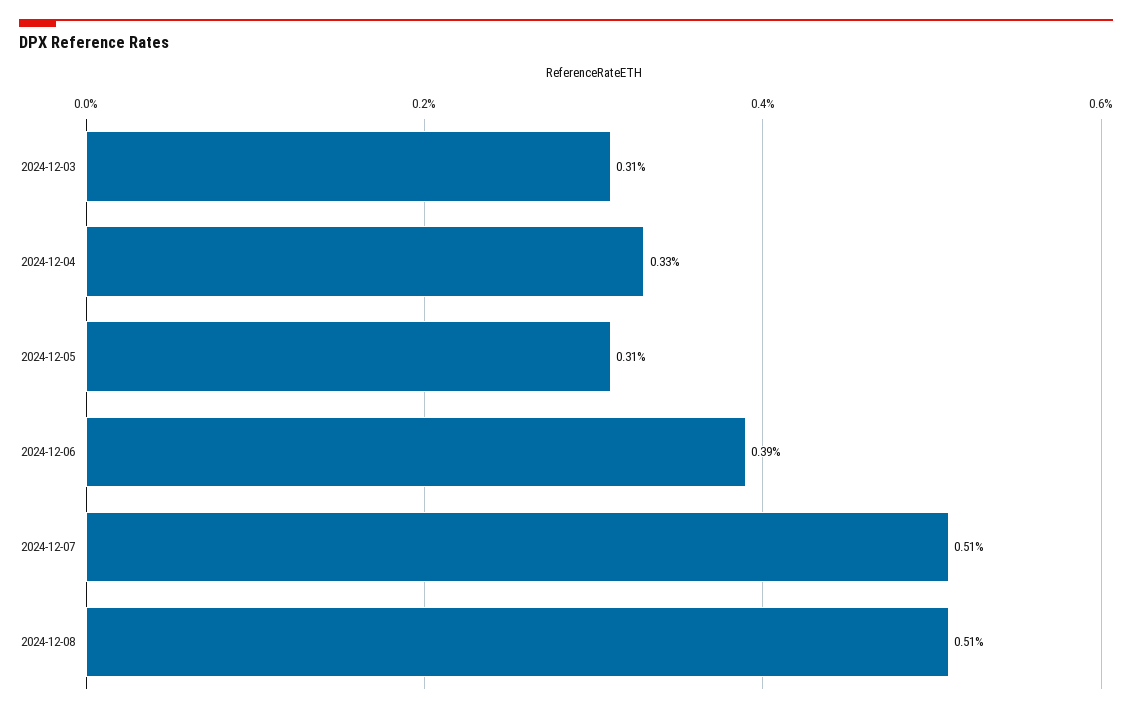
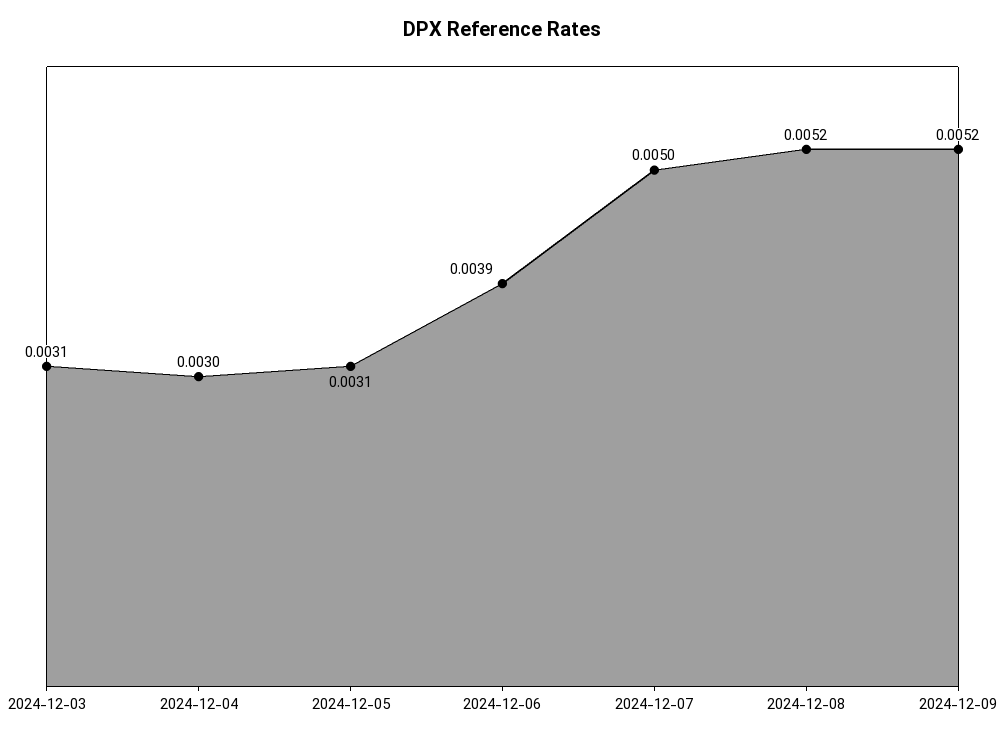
2024-12-04: 0.0033 -> 0.003
2024-12-07: 0.0051 -> 0.005
2024-12-08: 0.0051 -> 0.0052
2024-12-09: none -> 0.0052

